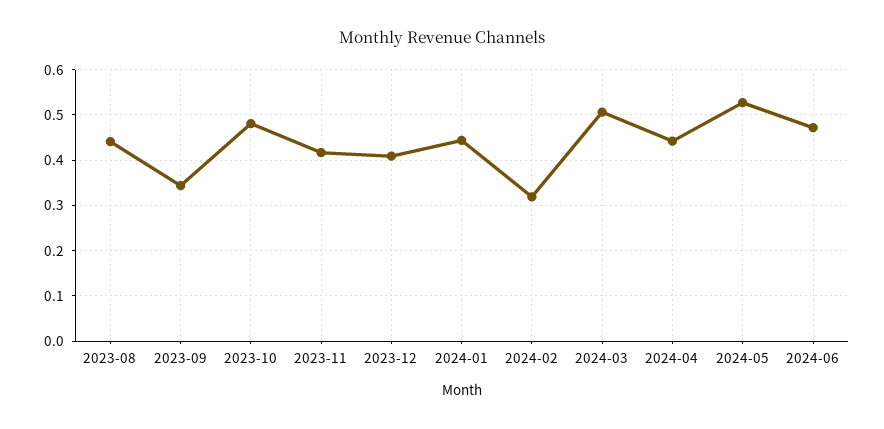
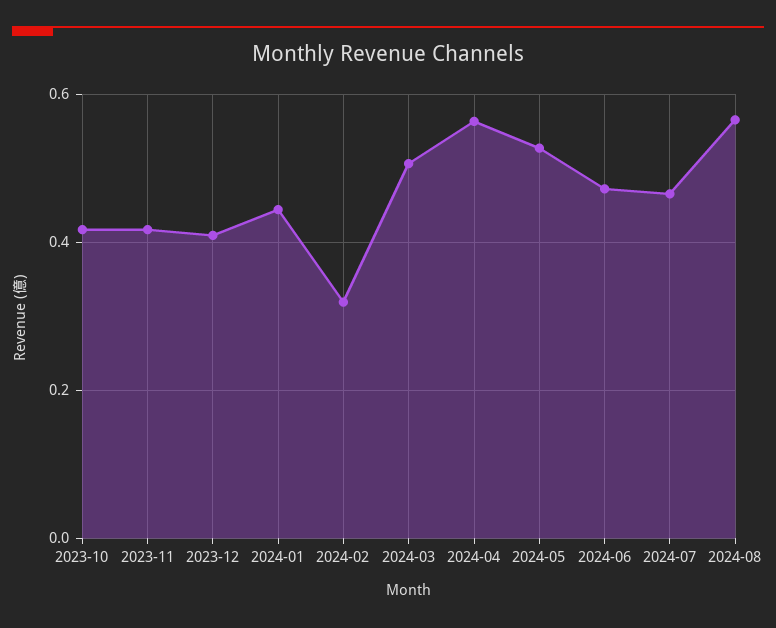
2023-08: 0.44 -> none
2023-09: 0.34 -> none
2023-10: 0.48 -> 0.42
2024-04: 0.44 -> 0.56
2024-07: none -> 0.46
2024-08: none -> 0.56

